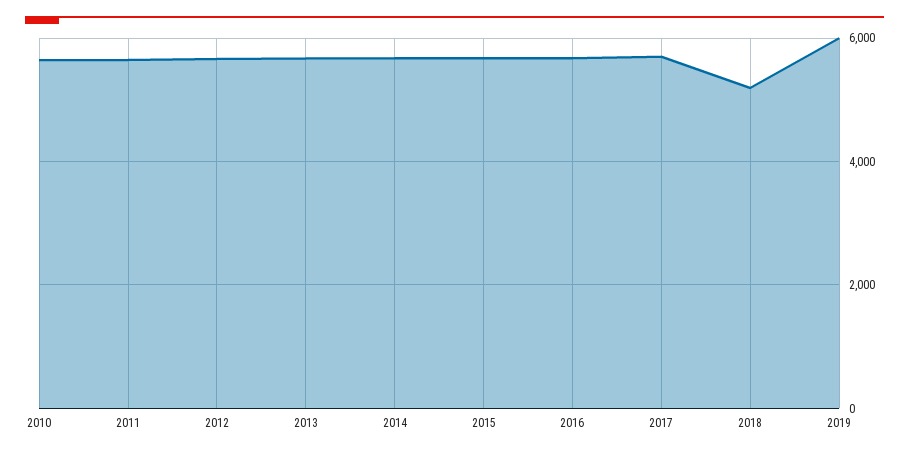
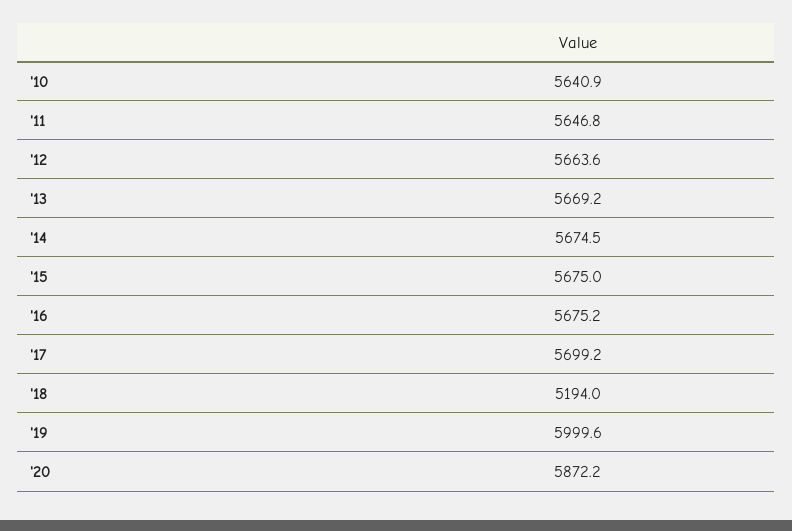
'20: none -> 5872.2

